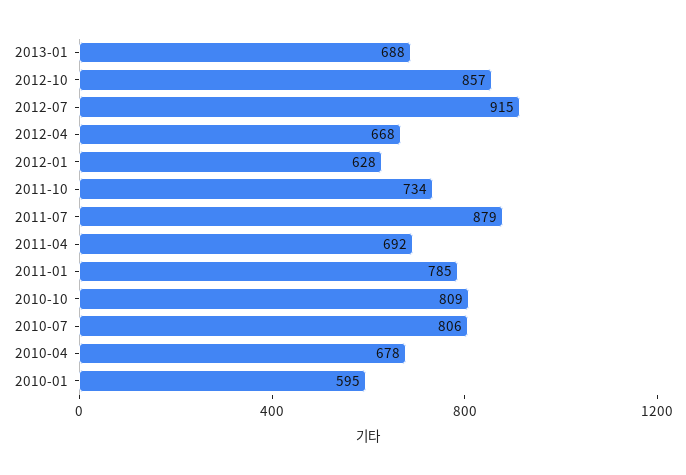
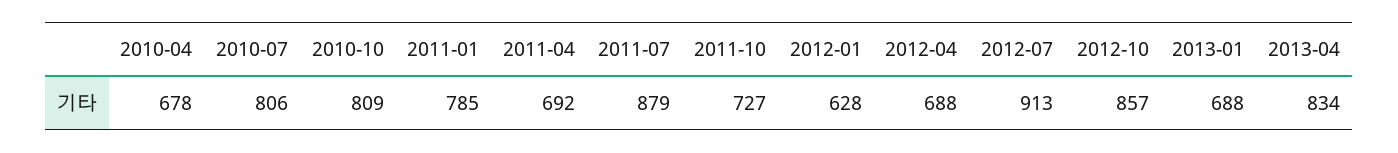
2012-07: 915 -> 913
2012-04: 668 -> 688
2011-10: 734 -> 727
2010-01: 595 -> none
2013-04: none -> 834

